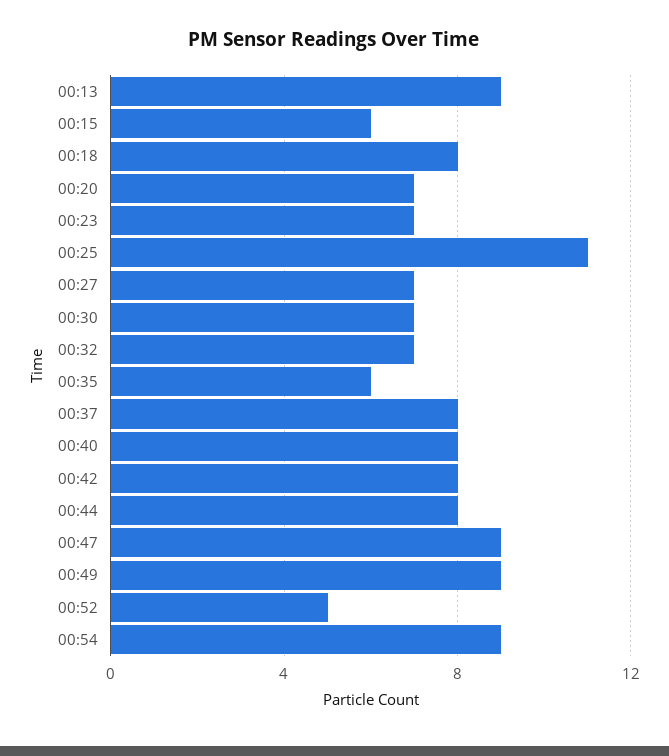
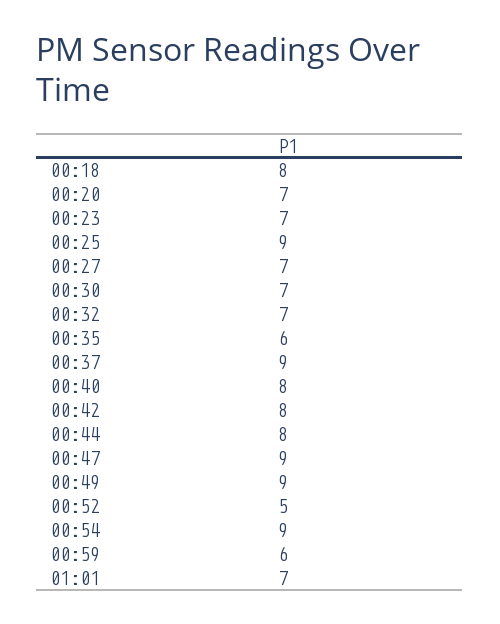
00:13: 9 -> none
00:15: 6 -> none
00:25: 11 -> 9
00:37: 8 -> 9
00:59: none -> 6
01:01: none -> 7

